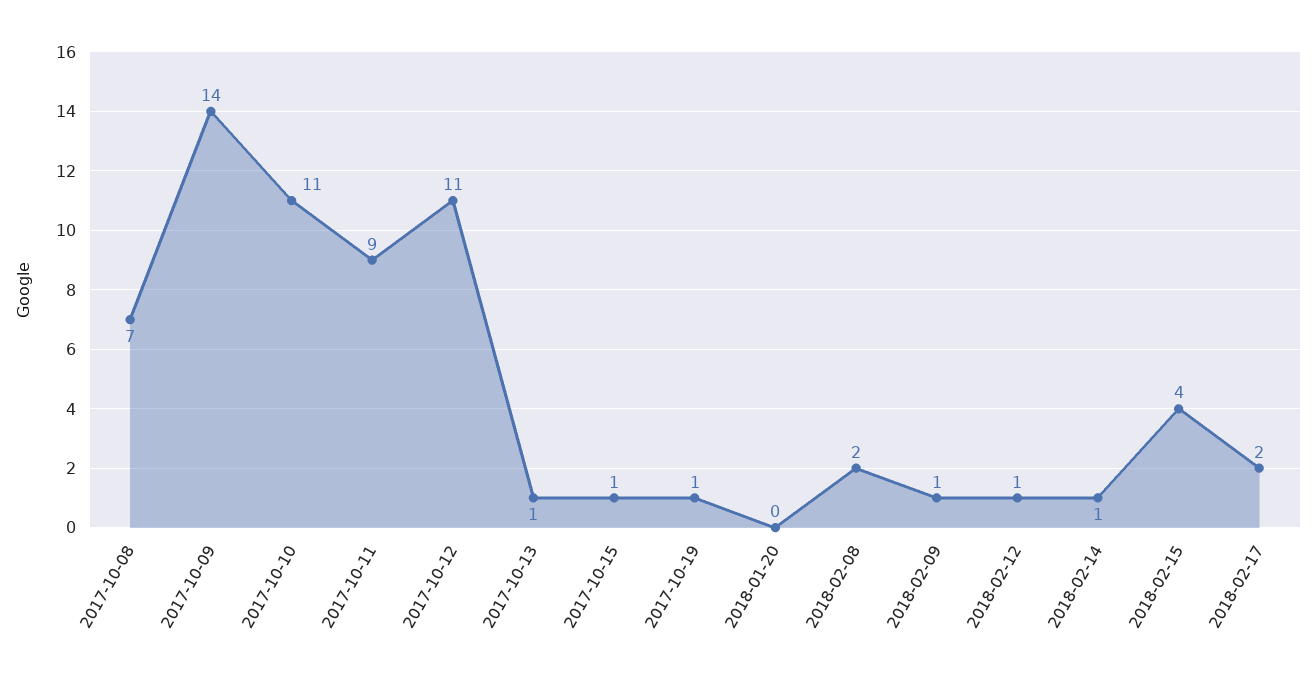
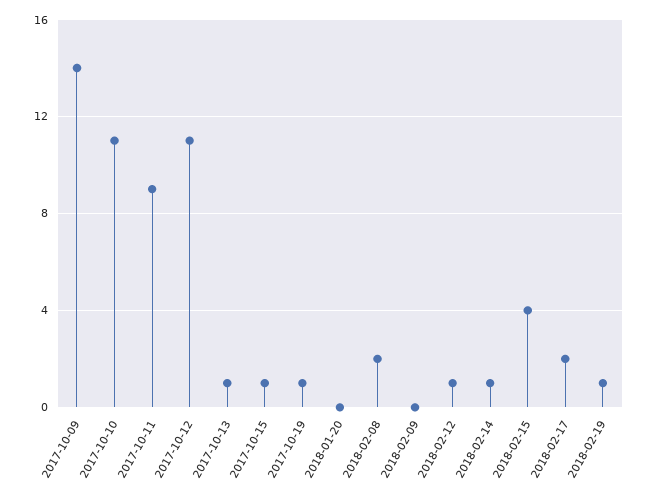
2017-10-08: 7 -> none
2018-02-09: 1 -> 0
2018-02-19: none -> 1

